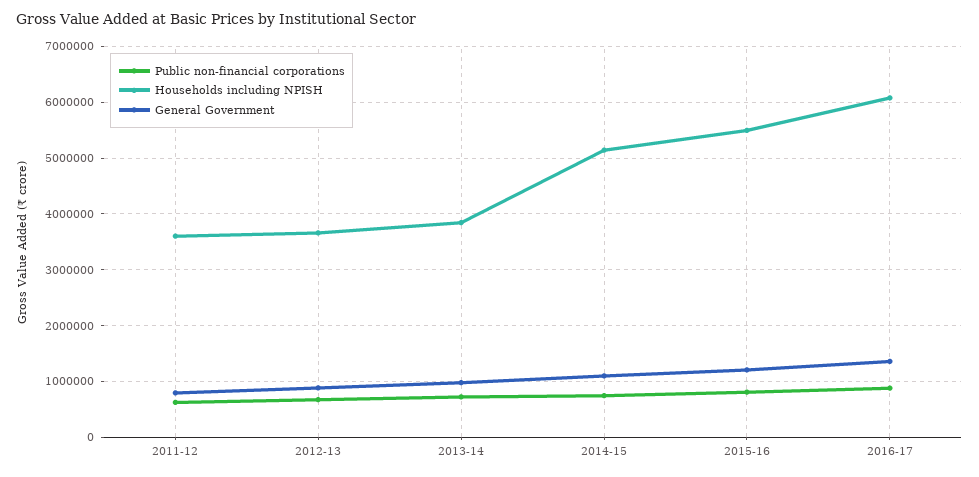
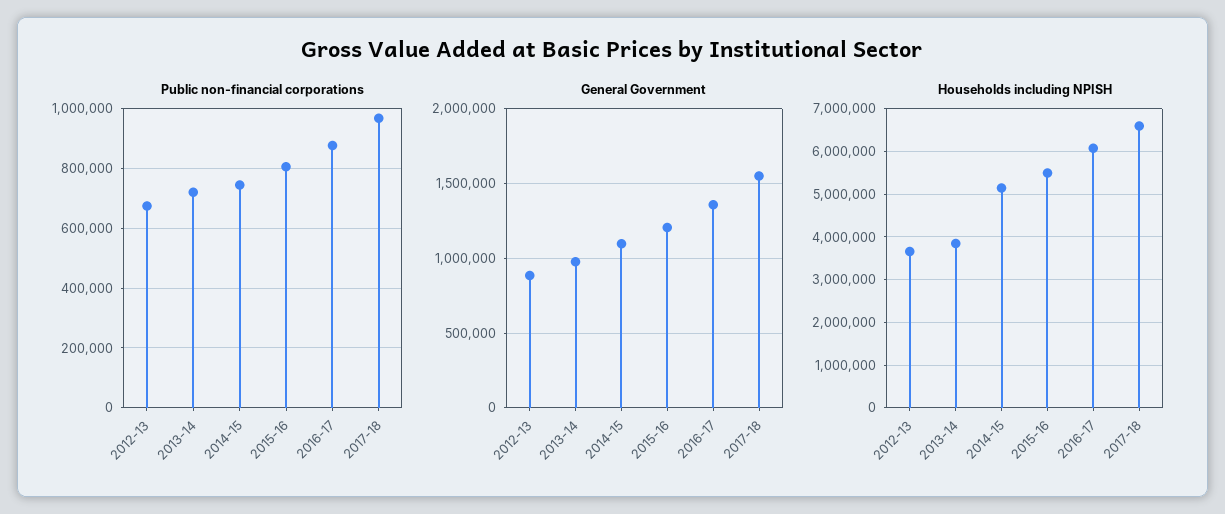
Public non-financial corporations, 2011-12: 600000 -> none
Households including NPISH, 2011-12: 3600000 -> none
General Government, 2011-12: 800000 -> none
Public non-financial corporations, 2017-18: none -> 975000
General Government, 2017-18: none -> 1550000
Households including NPISH, 2017-18: none -> 6600000

